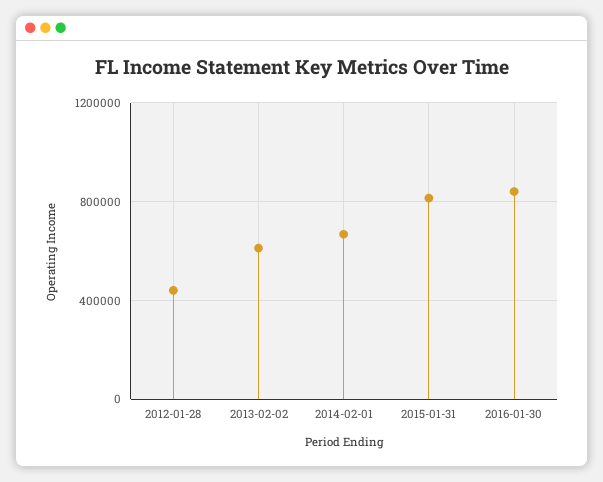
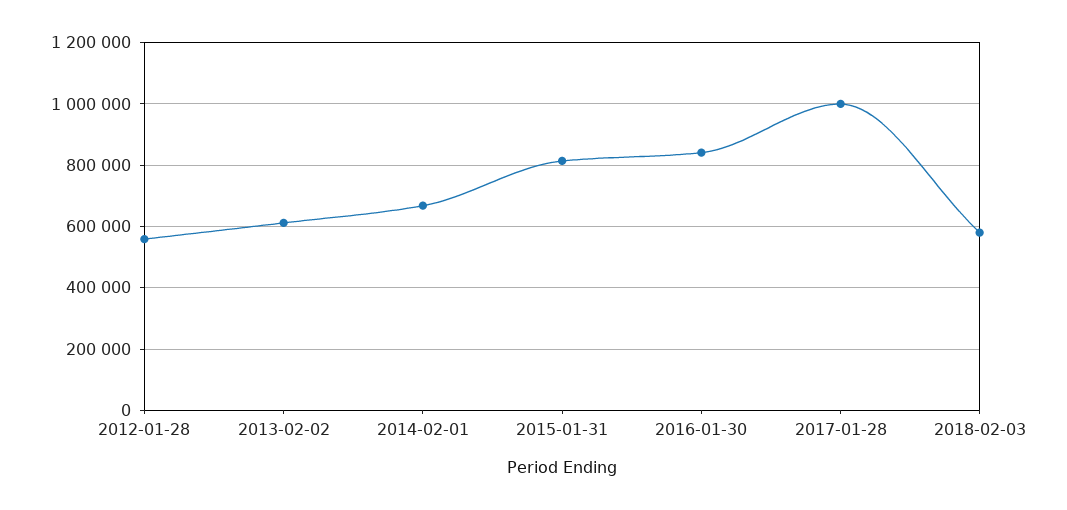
2012-01-28: 450000 -> 560000
2017-01-28: none -> 1000000
2018-02-03: none -> 580000

